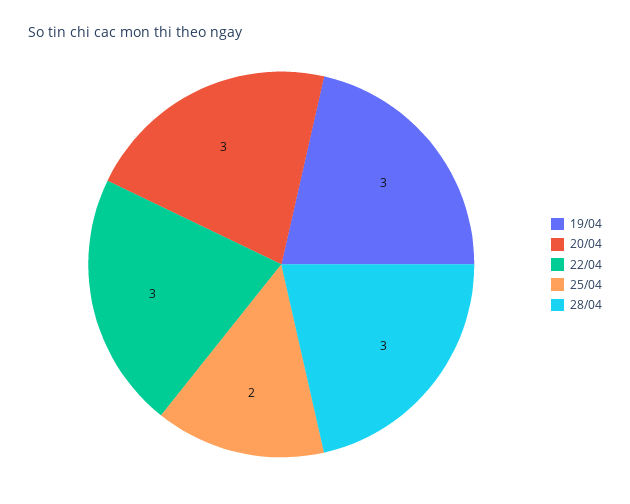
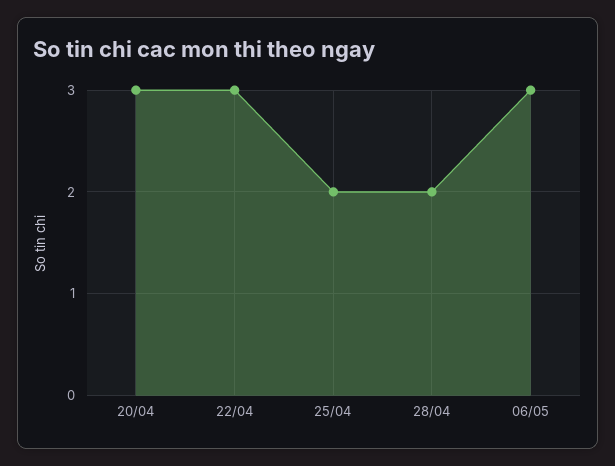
19/04: 3 -> none
28/04: 3 -> 2
06/05: none -> 3

